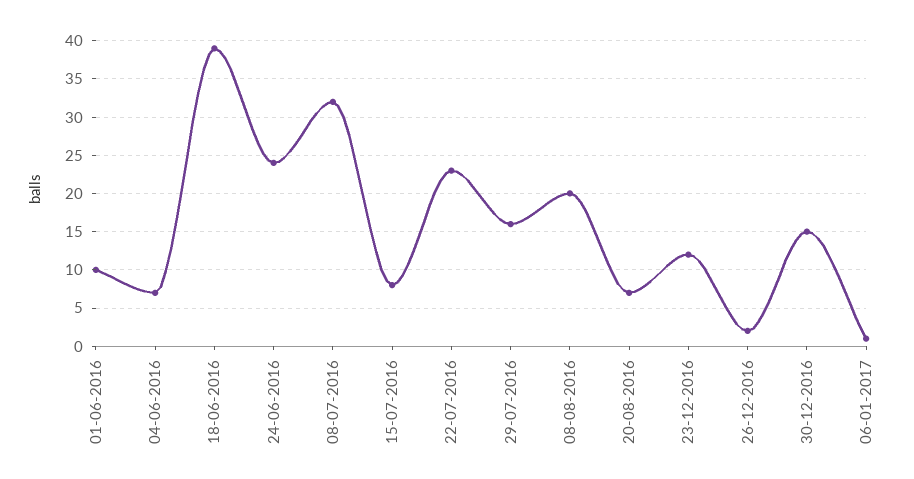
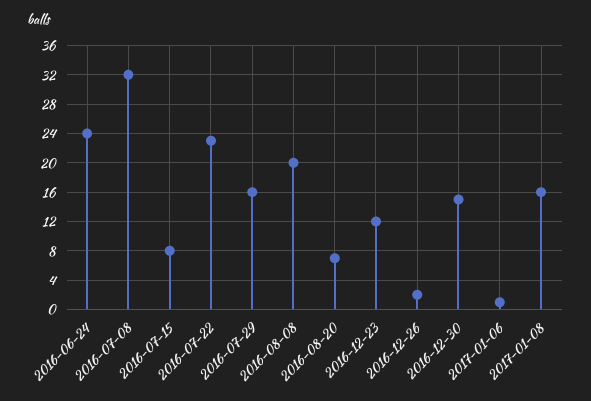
01-06-2016: 10 -> none
04-06-2016: 7 -> none
18-06-2016: 39 -> none
2017-01-08: none -> 16

